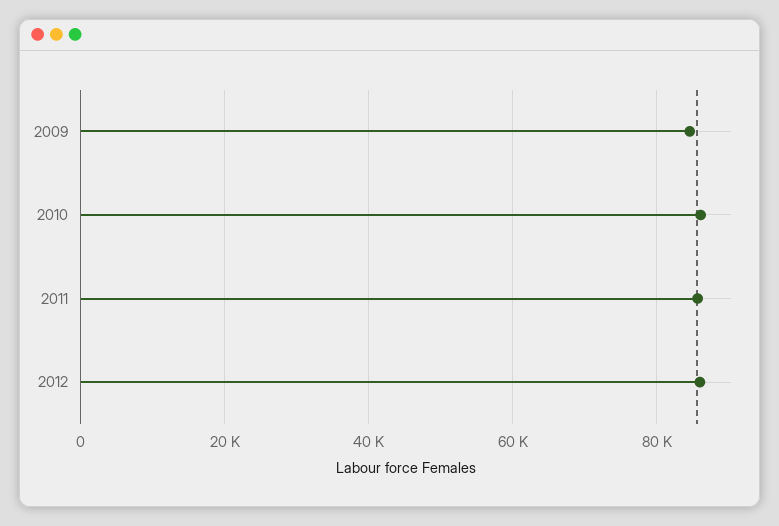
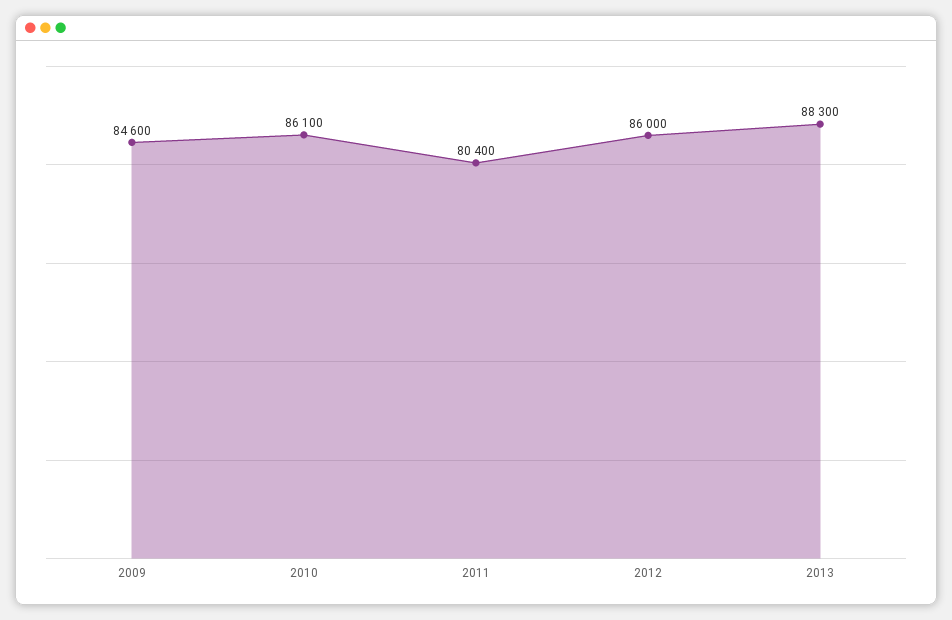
2011: 86000 -> 80400
2013: none -> 88300

